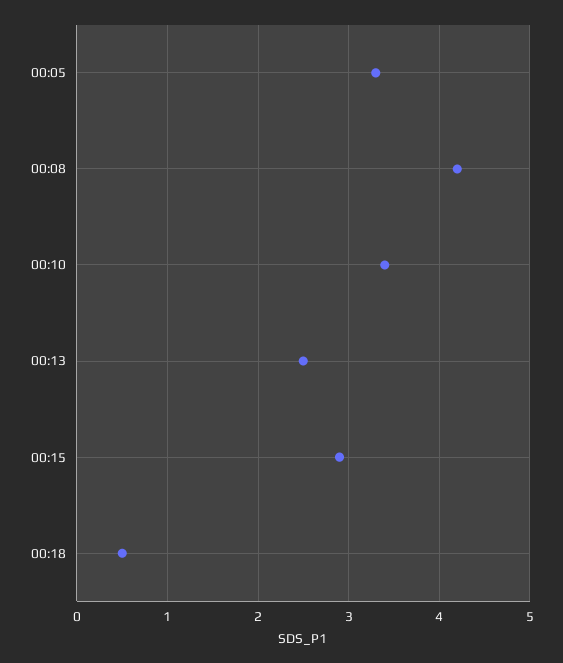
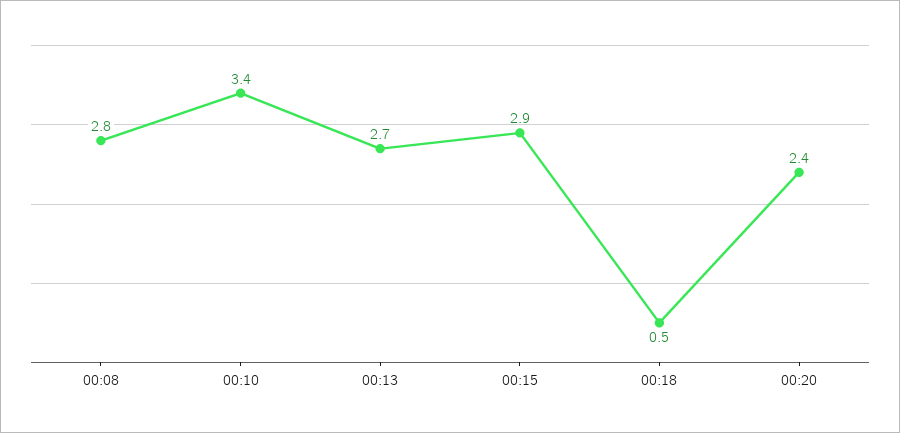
00:05: 3.3 -> none
00:08: 4.2 -> 2.8
00:13: 2.5 -> 2.7
00:20: none -> 2.4

